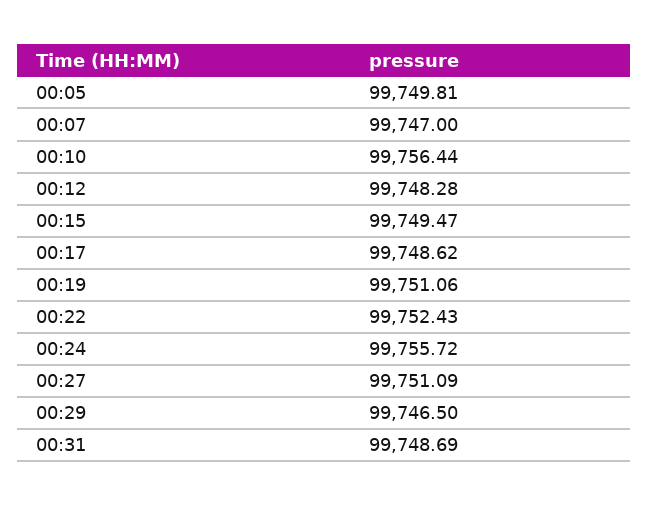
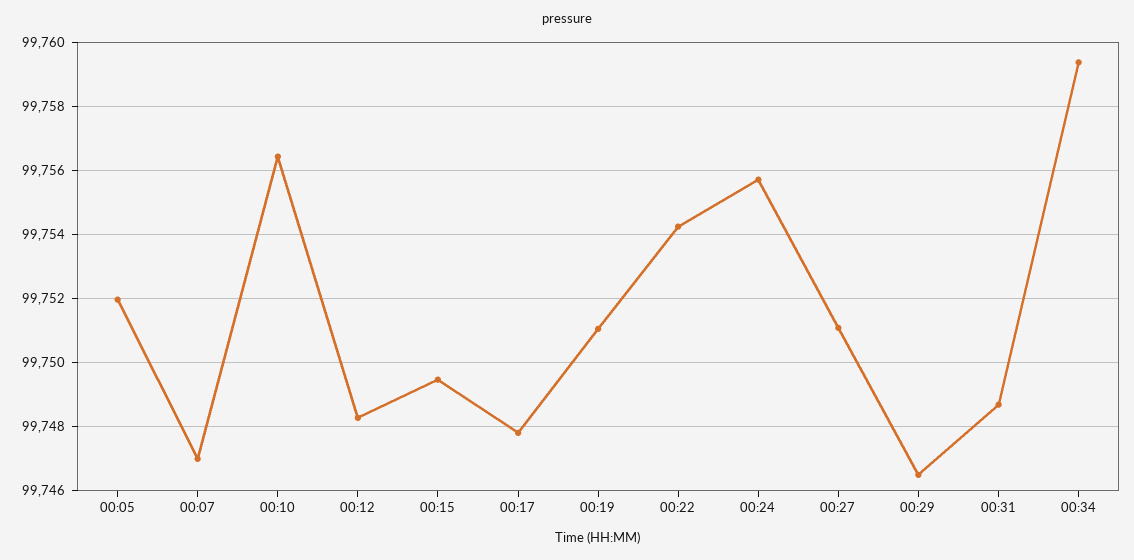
00:05: 99749.81 -> 99752
00:17: 99748.62 -> 99747.8
00:22: 99752.43 -> 99754.2
00:34: none -> 99759.4

